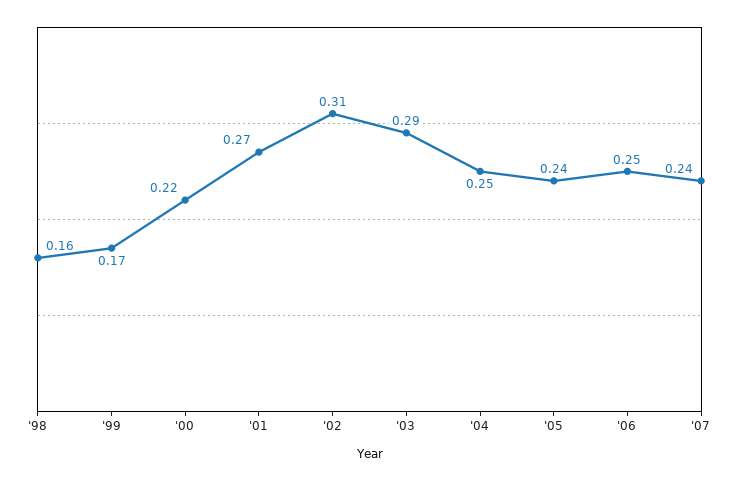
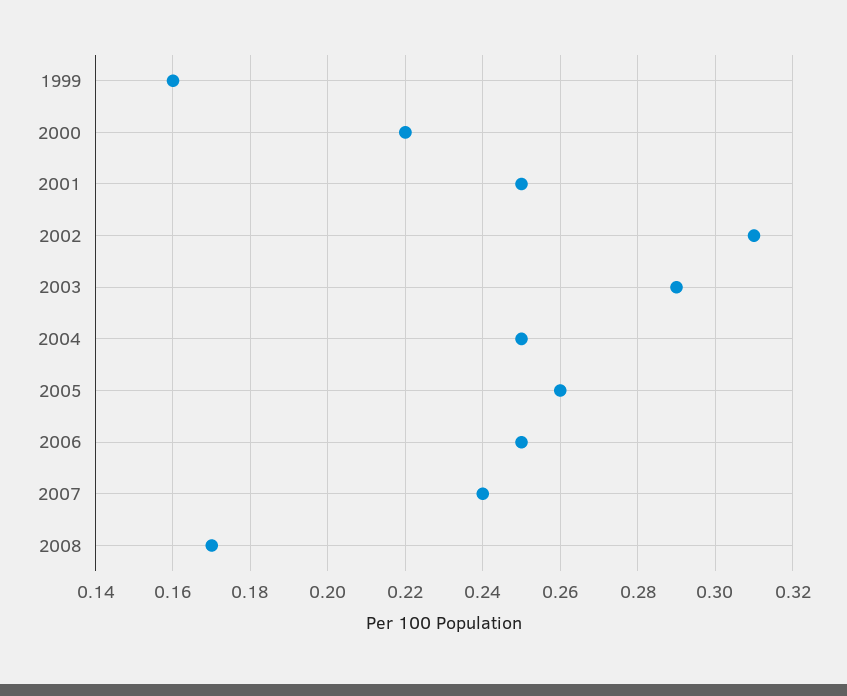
'98: 0.16 -> none
'99: 0.17 -> 0.16
'01: 0.27 -> 0.25
'05: 0.24 -> 0.26
2008: none -> 0.17

